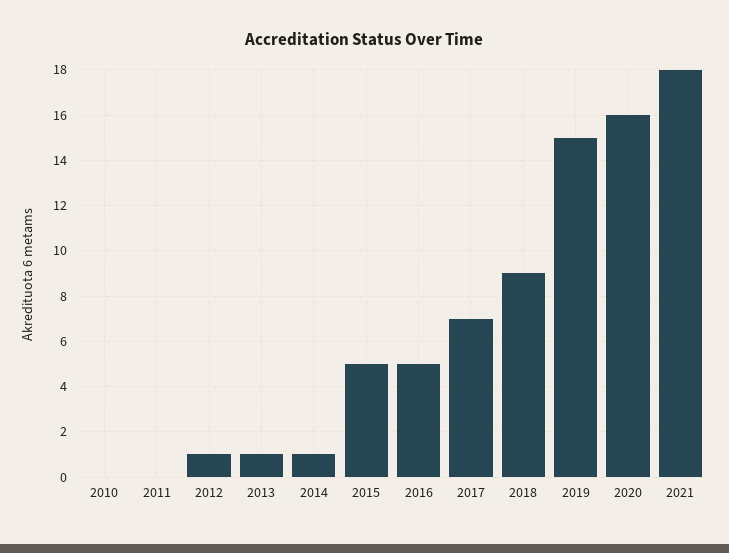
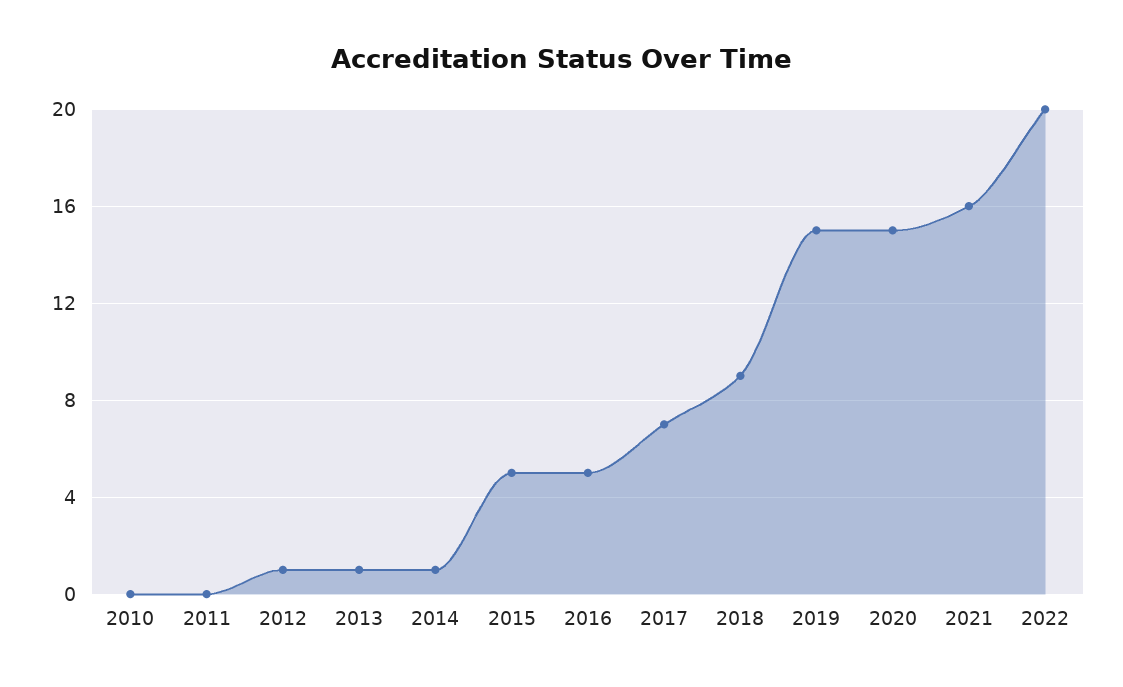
2020: 16 -> 15
2021: 18 -> 16
2022: none -> 20

